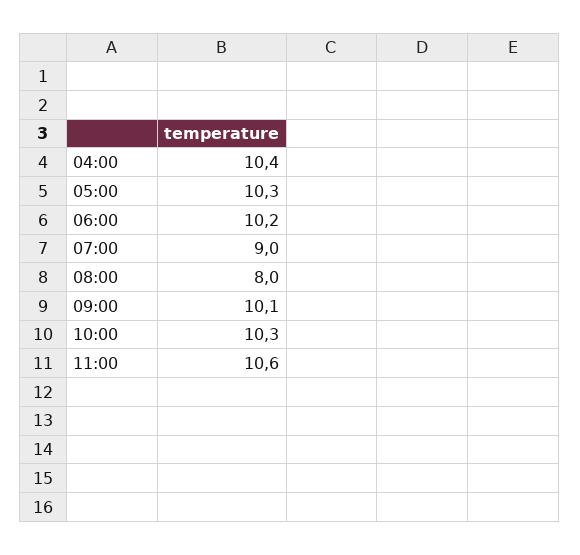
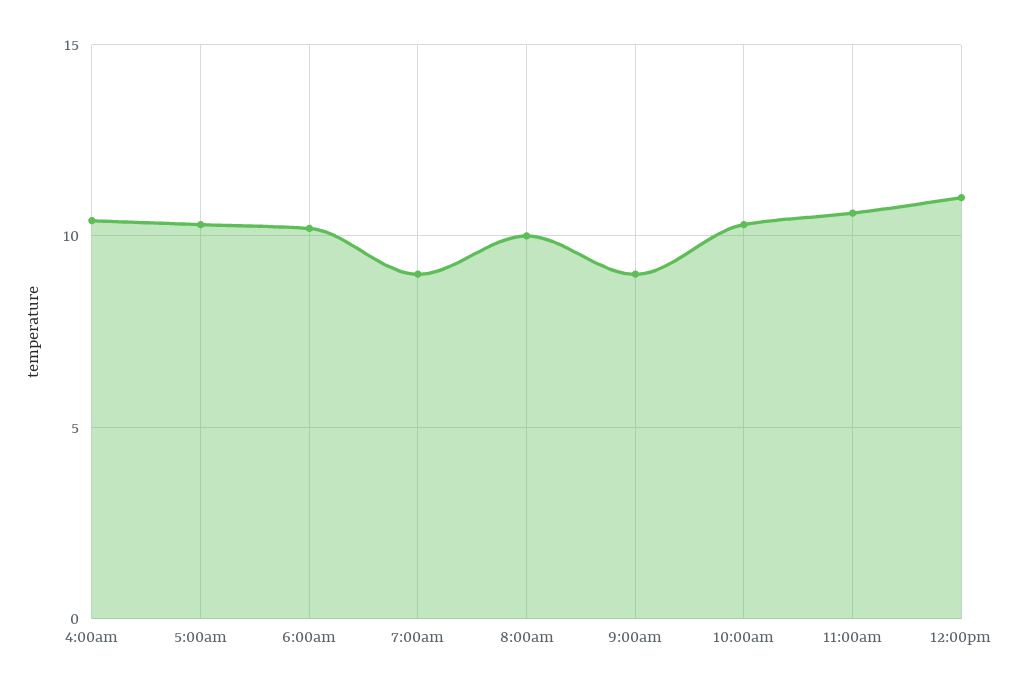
08:00: 8 -> 10
09:00: 10.1 -> 9
12:00pm: none -> 11

